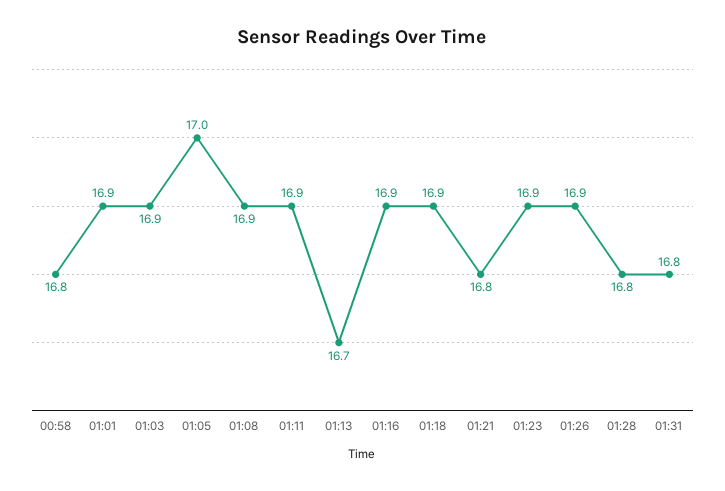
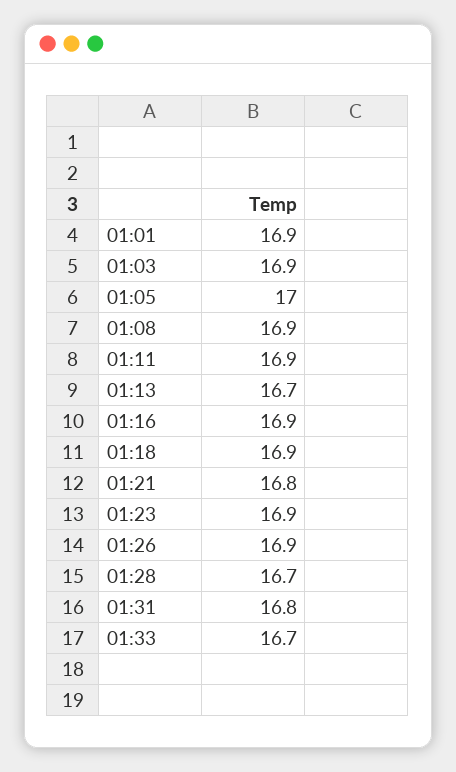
00:58: 16.8 -> none
01:28: 16.8 -> 16.7
01:33: none -> 16.7

